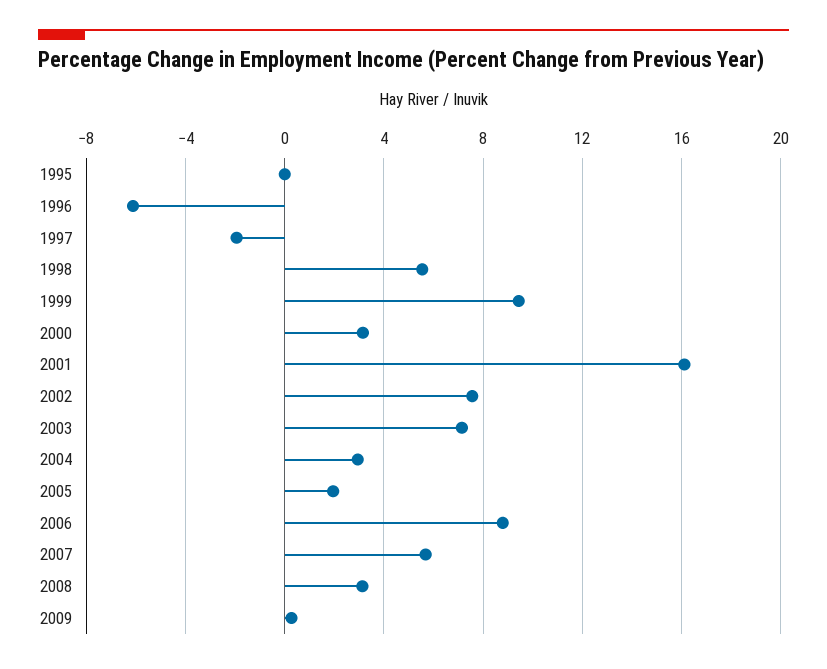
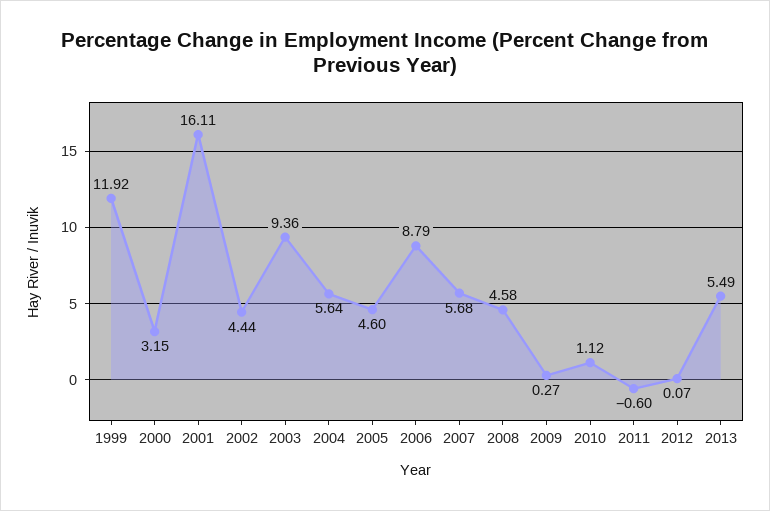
1995: 0 -> none
1996: -6 -> none
1997: -2 -> none
1998: 5.5 -> none
1999: 9.5 -> 11.92
2002: 7.5 -> 4.44
2003: 7 -> 9.36
2004: 3 -> 5.64
2005: 2 -> 4.6
2008: 3 -> 4.58
2010: none -> 1.12
2011: none -> -0.6
2012: none -> 0.07
2013: none -> 5.49

